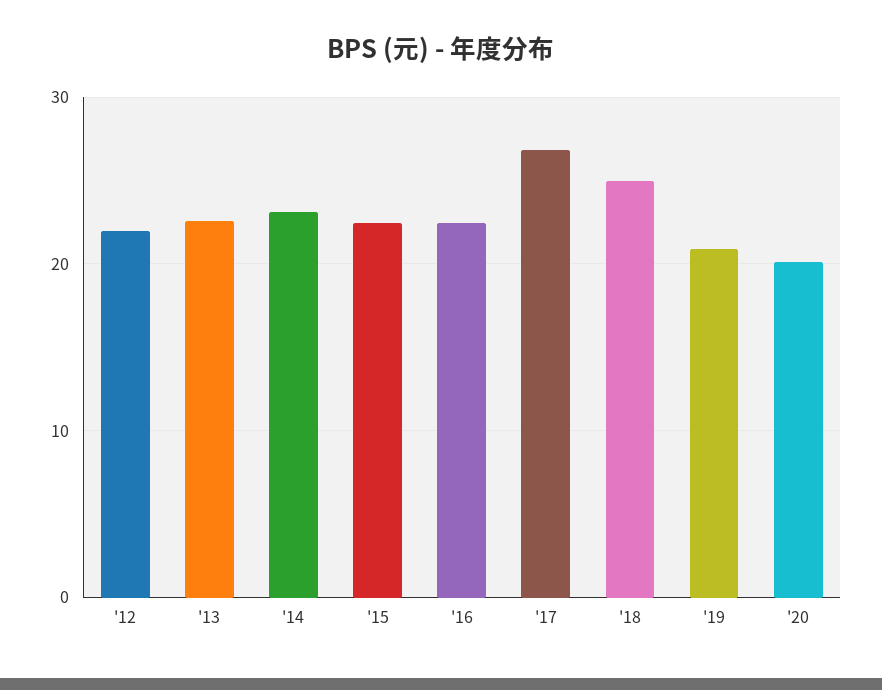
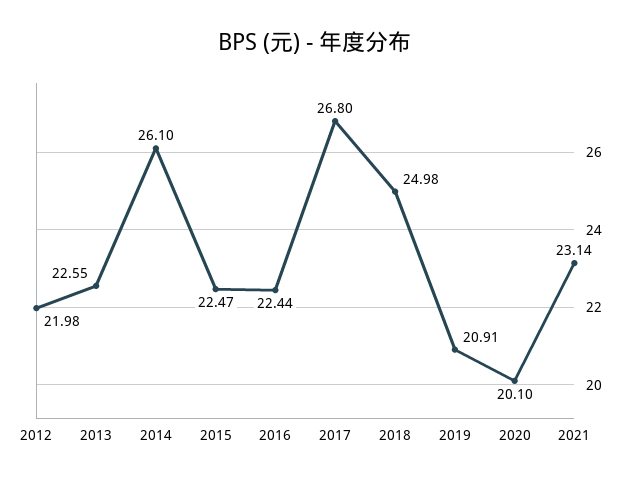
'14: 23 -> 26.1
2021: none -> 23.14

